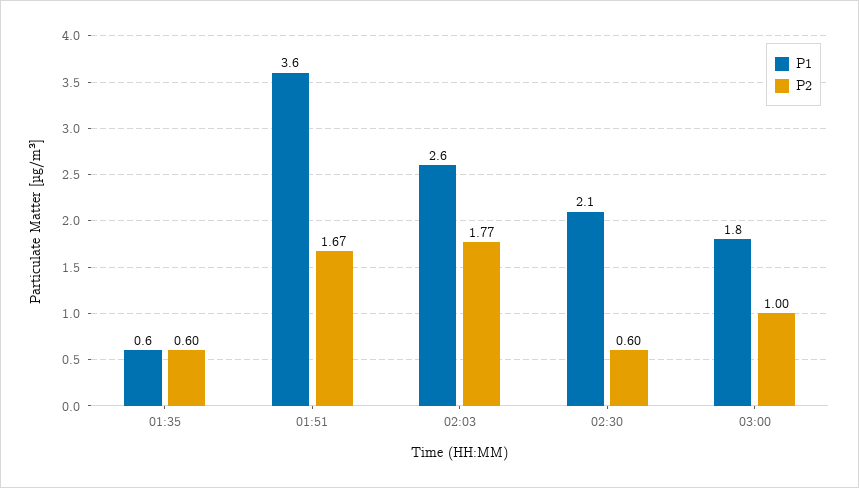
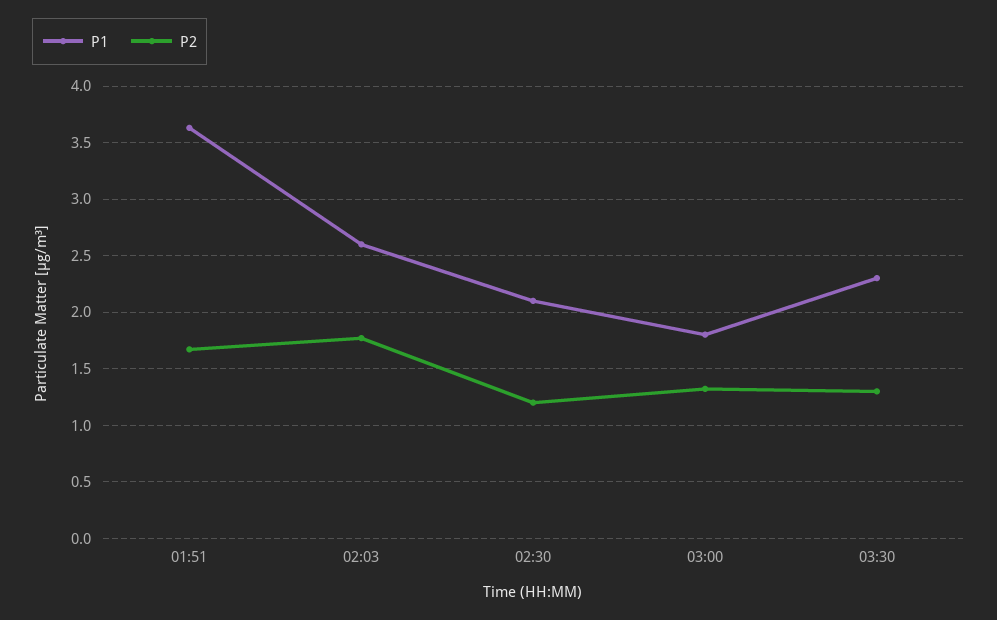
P1, 01:35: 0.6 -> none
P2, 01:35: 0.6 -> none
P2, 02:30: 0.6 -> 1.2
P2, 03:00: 1 -> 1.3
P1, 03:30: none -> 2.3
P2, 03:30: none -> 1.3

